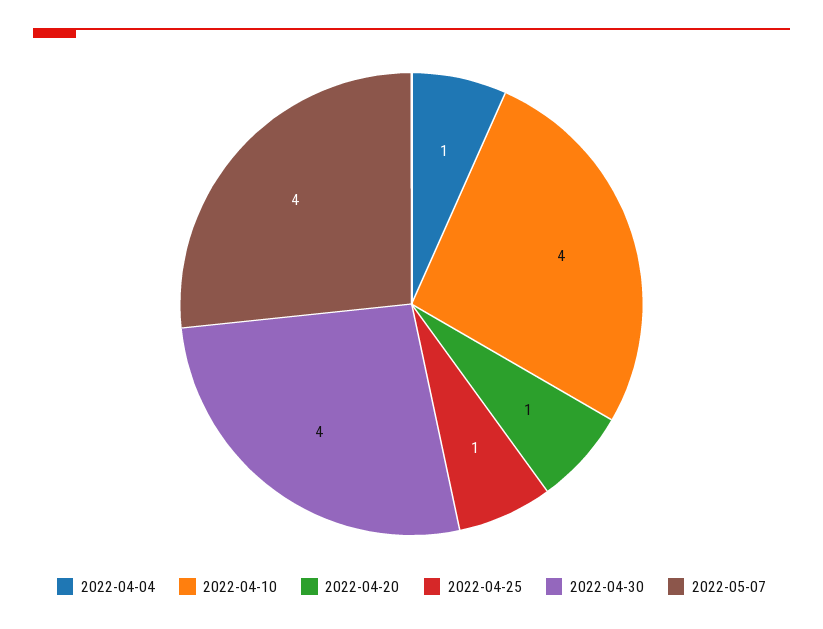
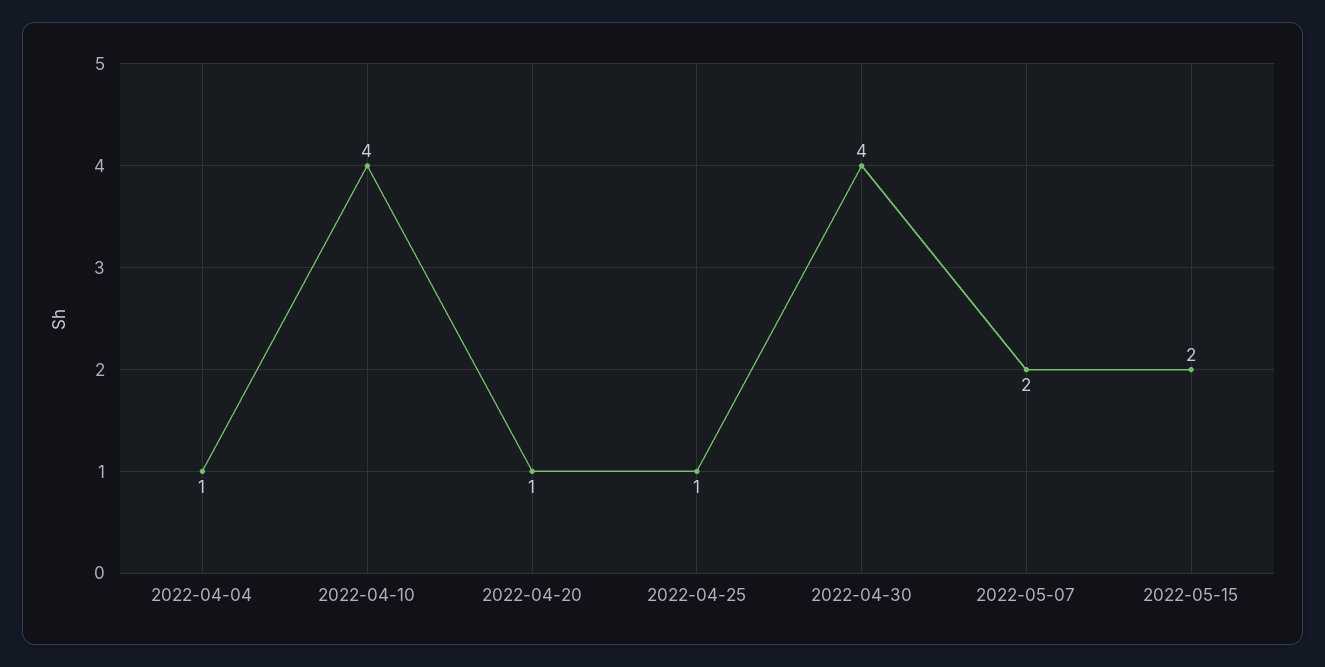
2022-05-07: 4 -> 2
2022-05-15: none -> 2

